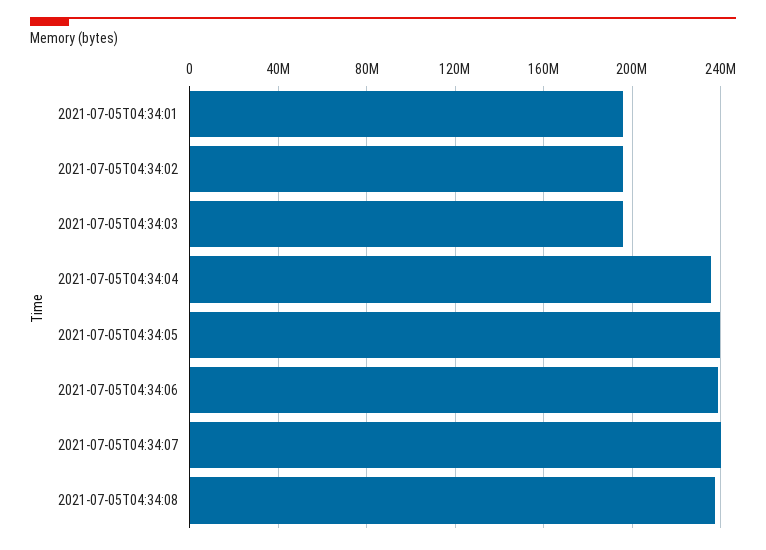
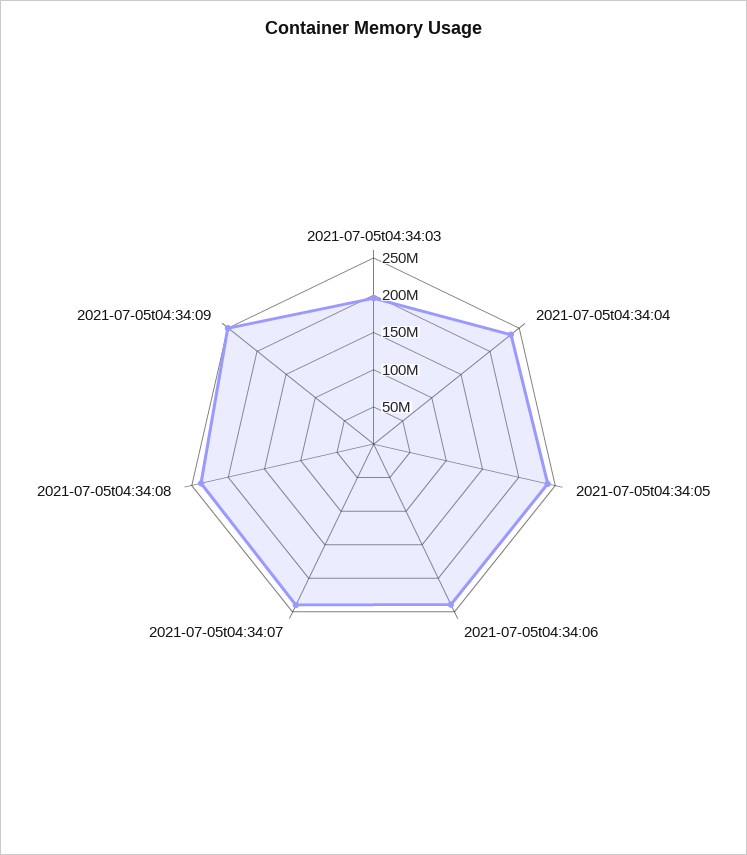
2021-07-05T04:34:01: 195000000 -> none
2021-07-05T04:34:02: 195000000 -> none
2021-07-05t04:34:09: none -> 250000000

